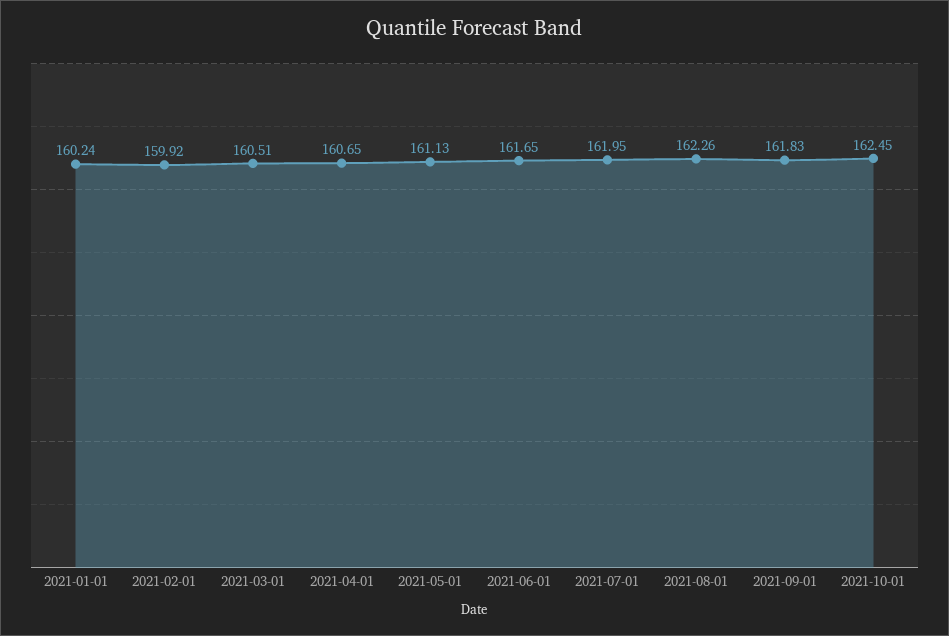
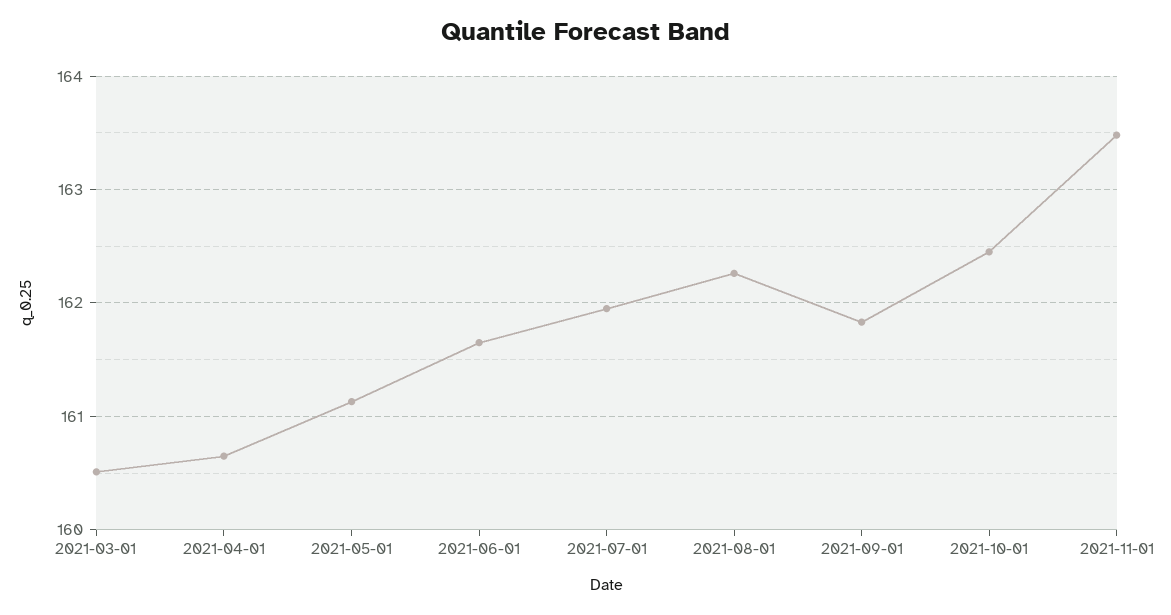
2021-01-01: 160.24 -> none
2021-02-01: 159.92 -> none
2021-11-01: none -> 163.5

